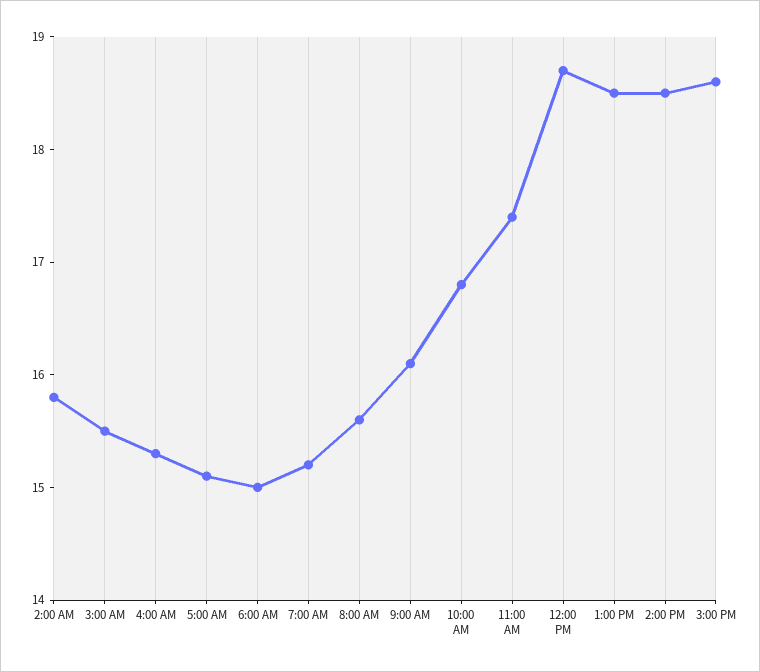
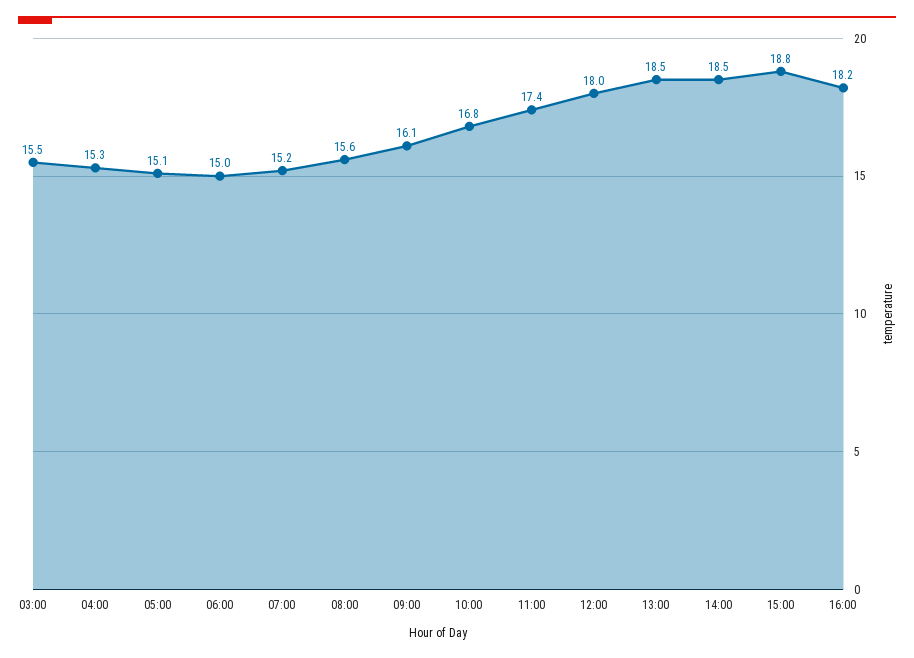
2:00 AM: 15.8 -> none
12:00 PM: 18.7 -> 18
3:00 PM: 18.6 -> 18.8
16:00: none -> 18.2

